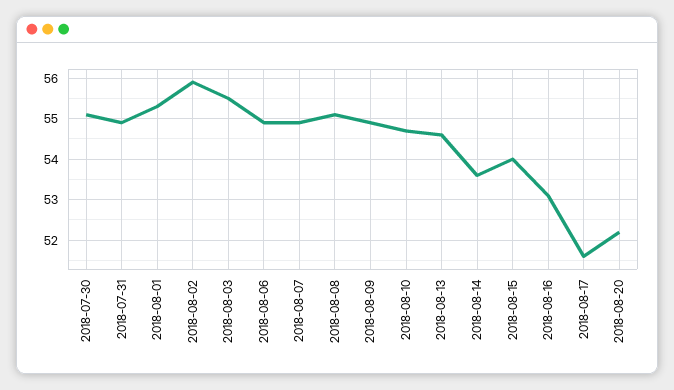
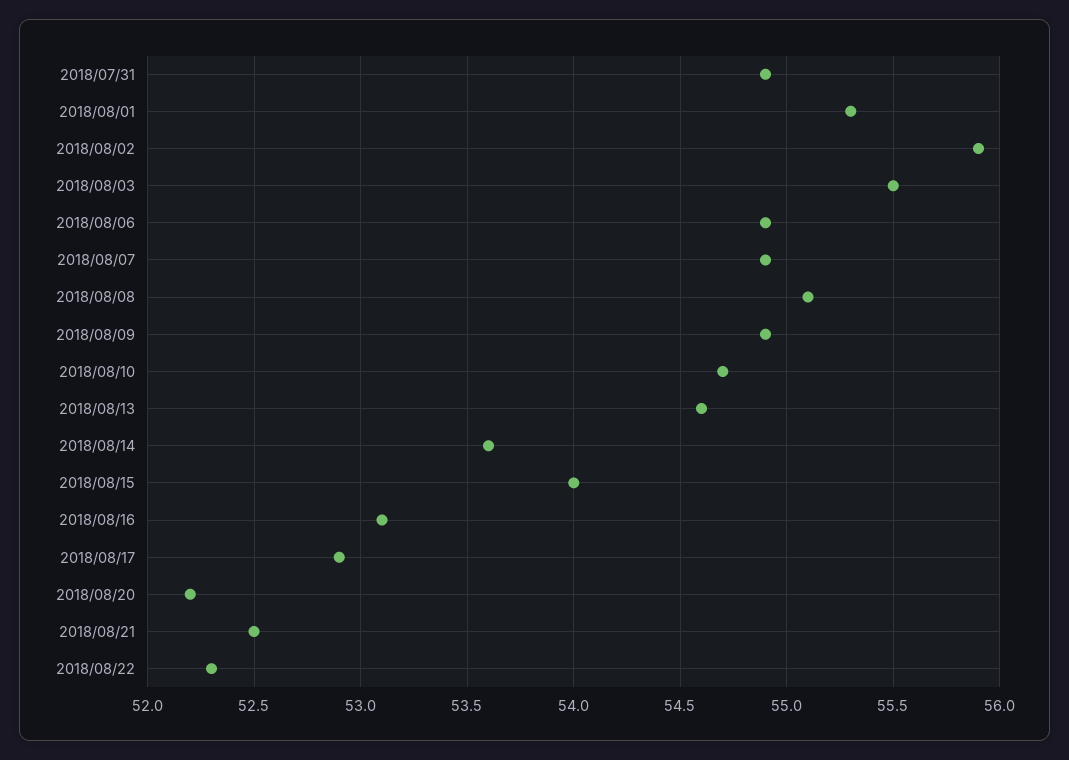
2018-07-30: 55 -> none
2018-08-17: 51.5 -> 52.9
2018/08/21: none -> 52.5
2018/08/22: none -> 52.3

